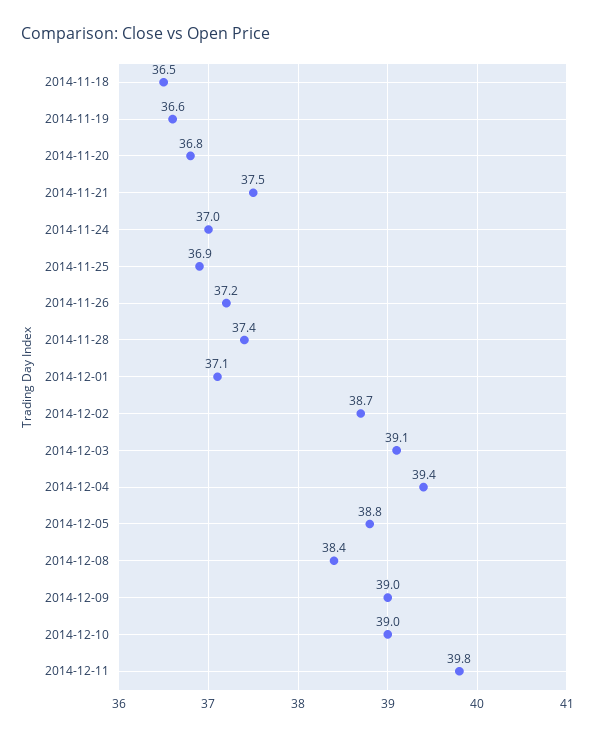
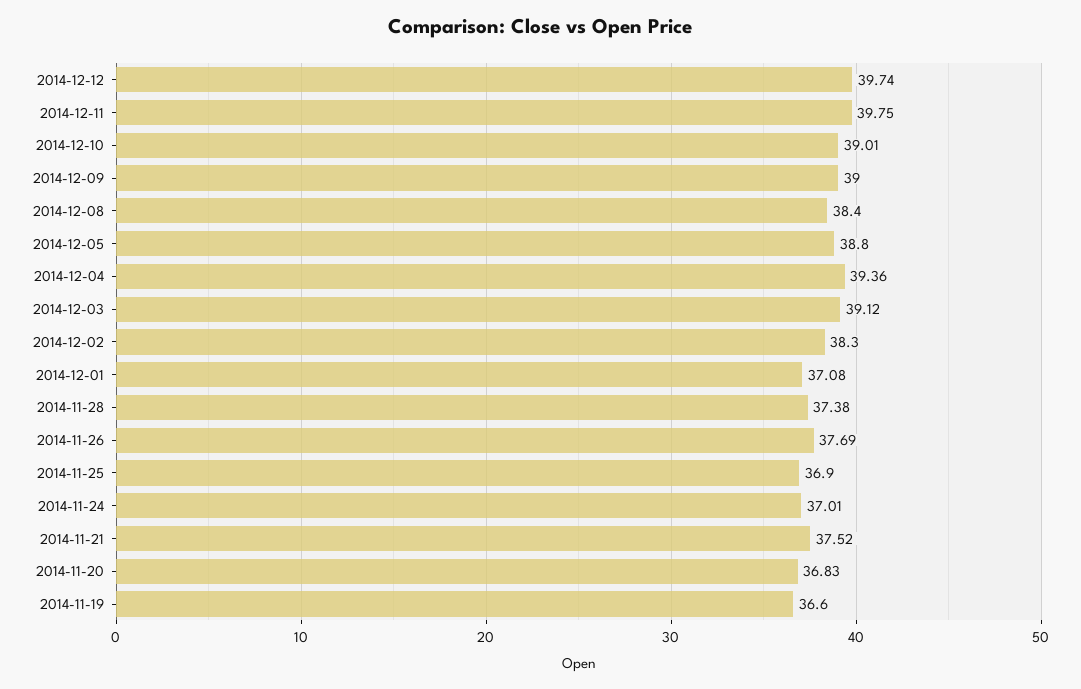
2014-11-18: 36.5 -> none
2014-11-26: 37.2 -> 37.69
2014-12-02: 38.7 -> 38.3
2014-12-12: none -> 39.74

